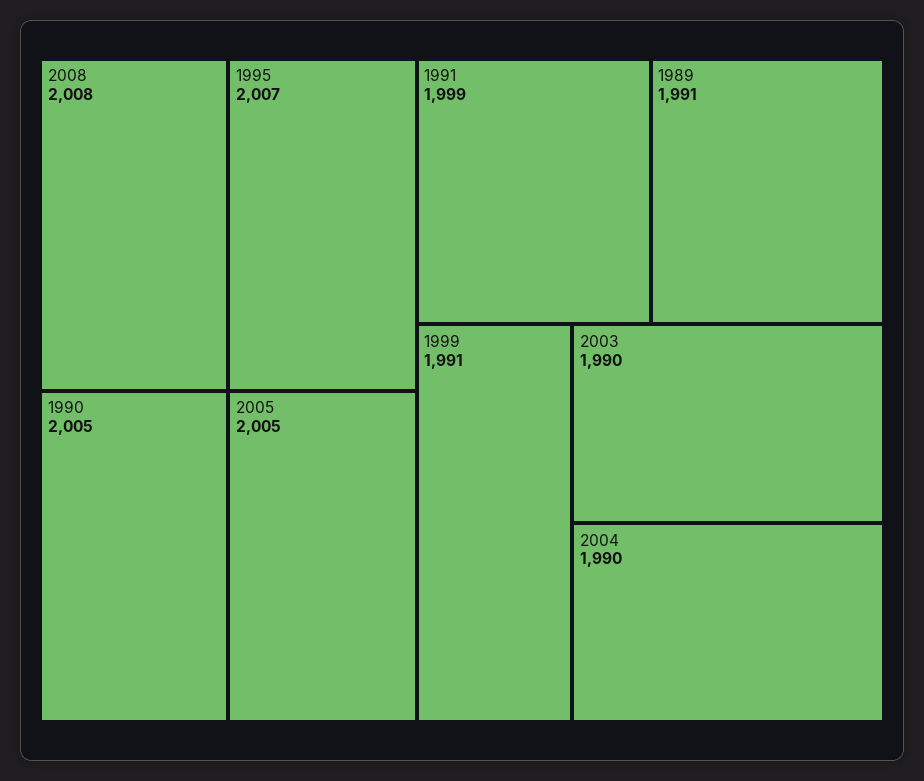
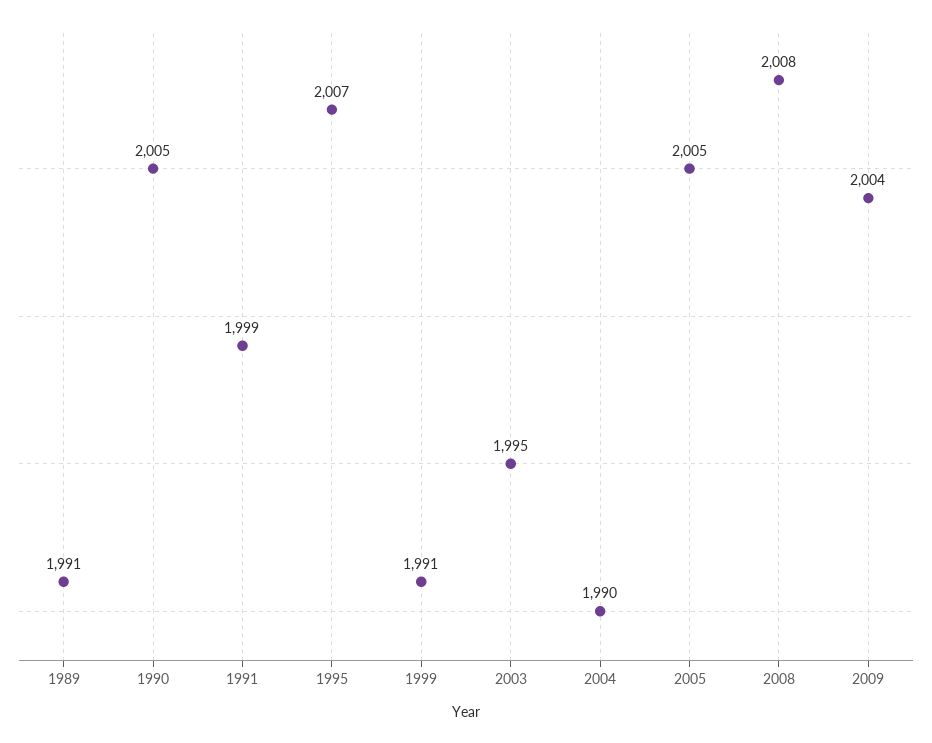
2003: 1990 -> 1995
2009: none -> 2004

